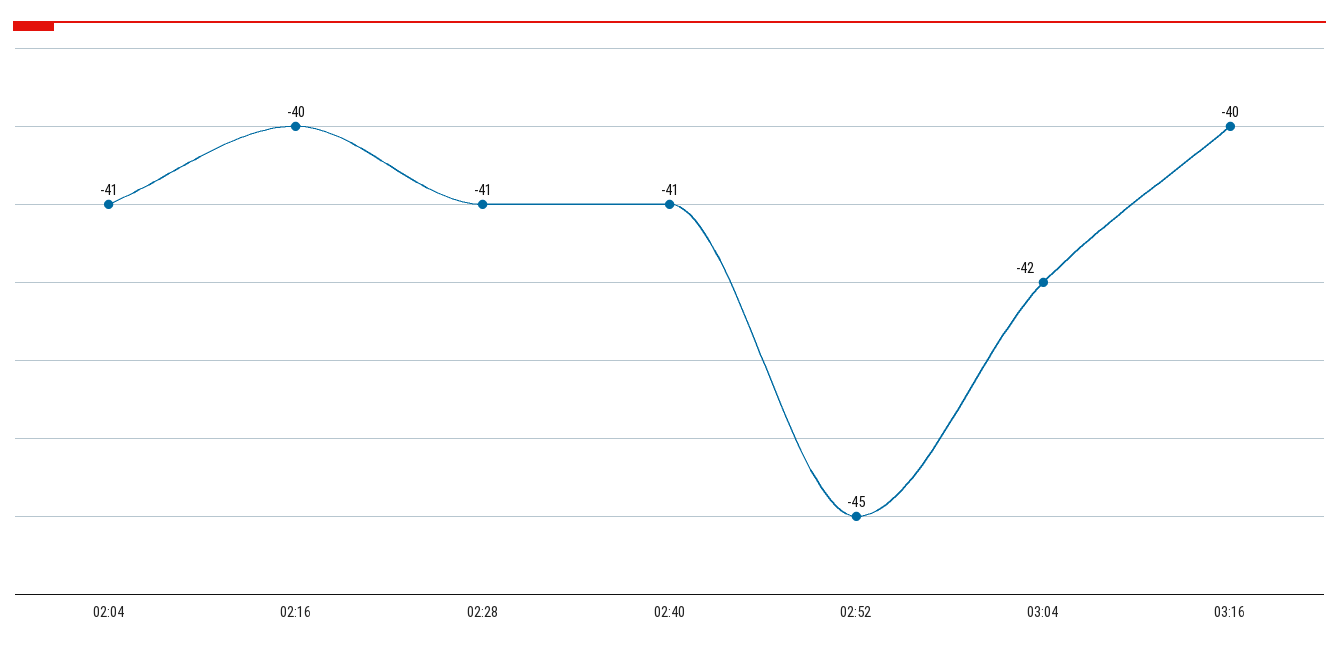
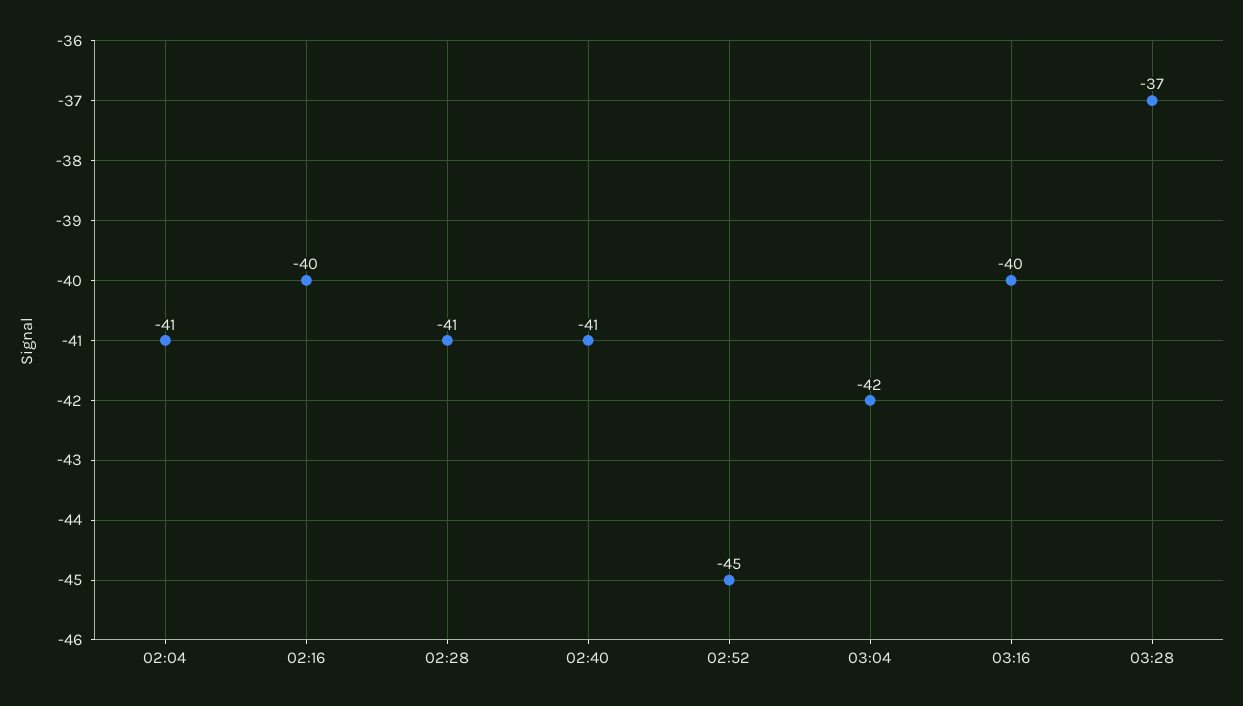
03:28: none -> -37

